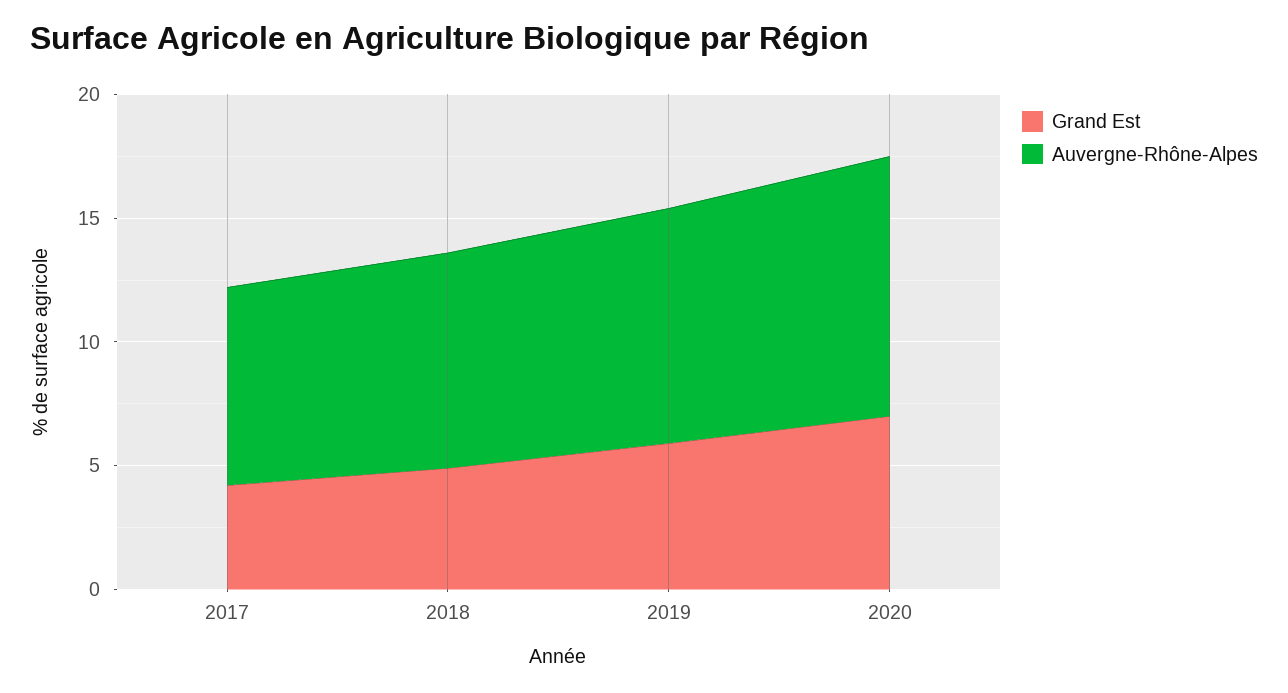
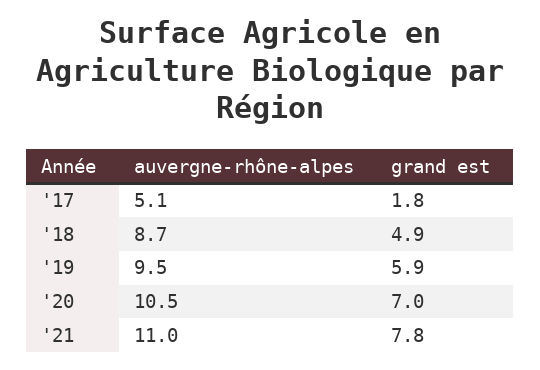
Grand Est, 2017: 4 -> 1.8
Auvergne-Rhône-Alpes, 2017: 8 -> 5.1
Auvergne-Rhône-Alpes, '21: none -> 11
Grand Est, '21: none -> 7.8

